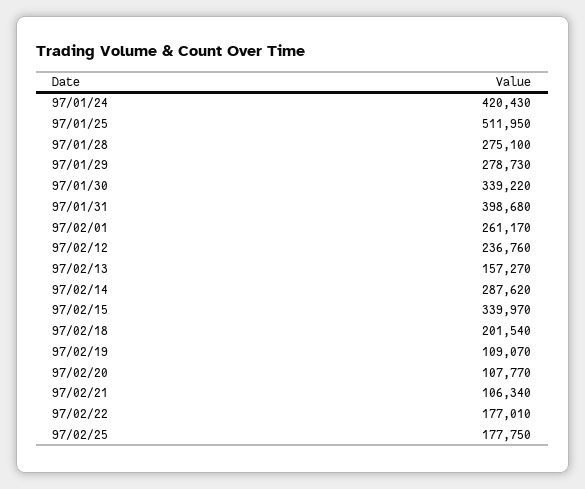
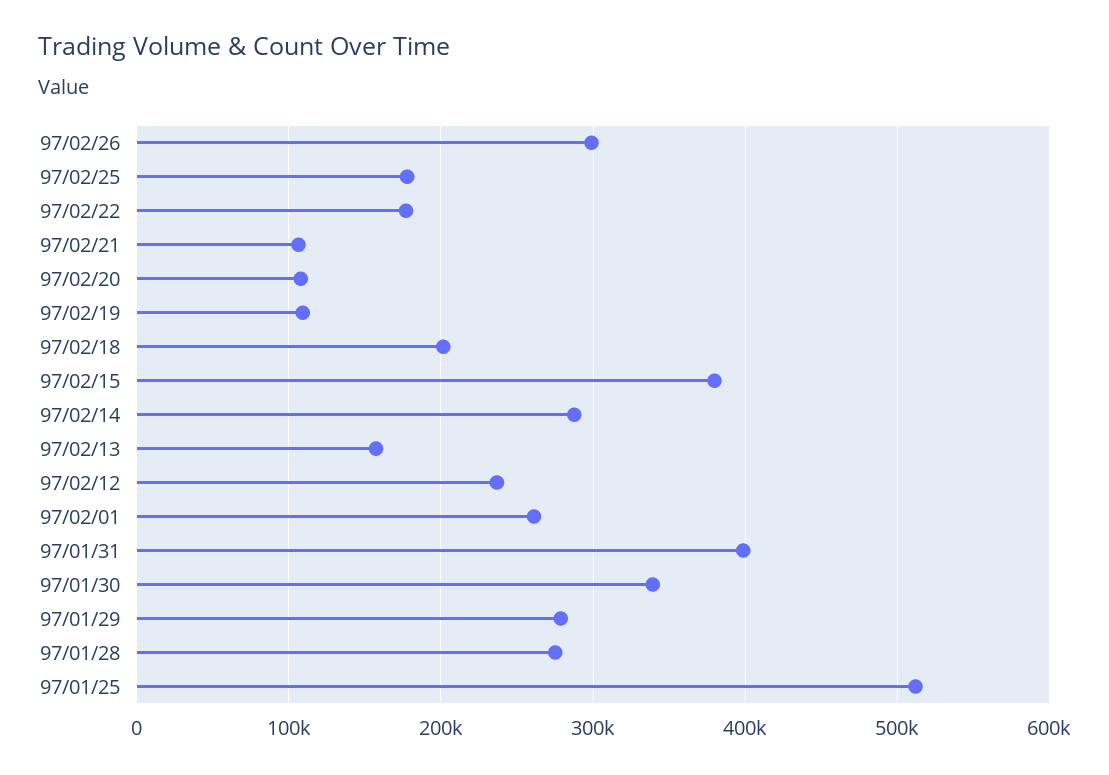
97/01/24: 420430 -> none
97/02/15: 339970 -> 380000
97/02/26: none -> 300000

